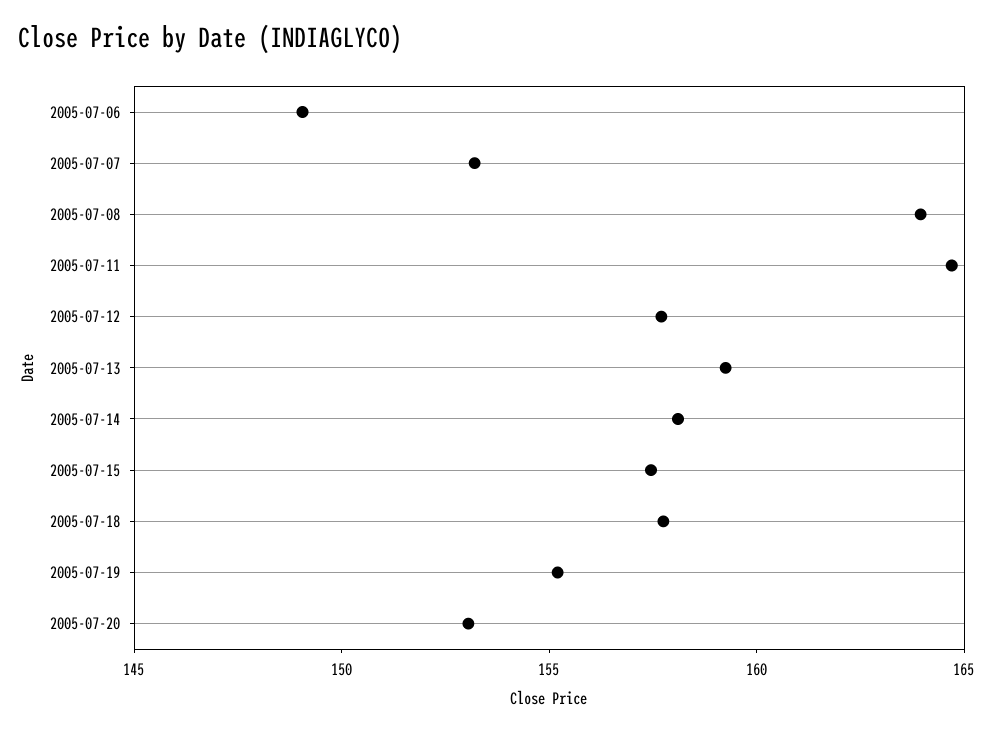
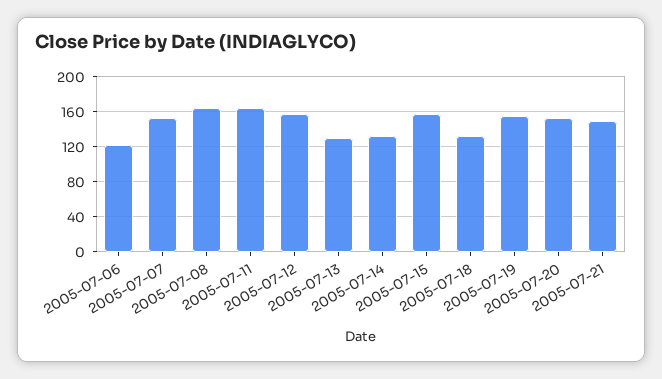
2005-07-06: 149 -> 120
2005-07-13: 159 -> 130
2005-07-14: 158 -> 130
2005-07-18: 158 -> 130
2005-07-21: none -> 150

